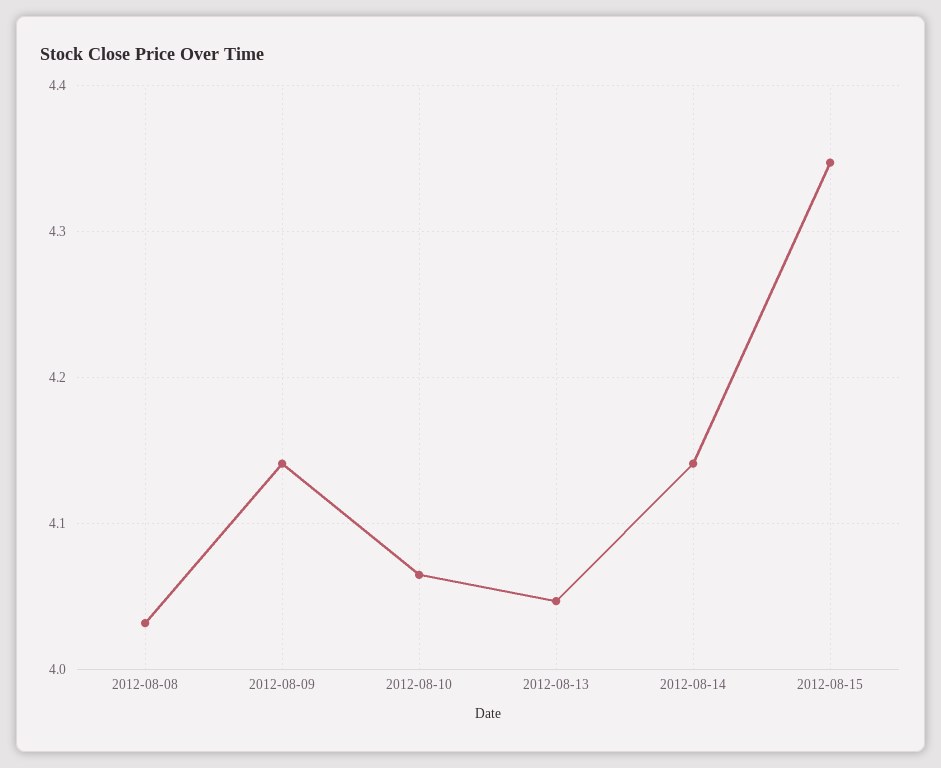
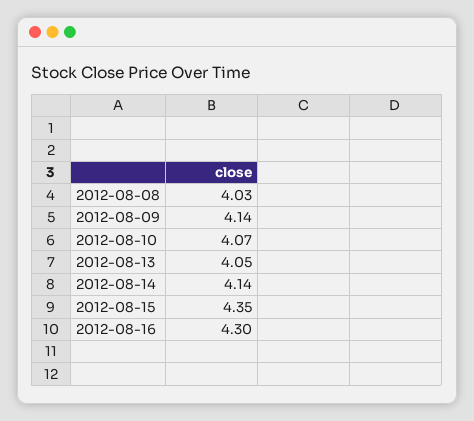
2012-08-16: none -> 4.3

